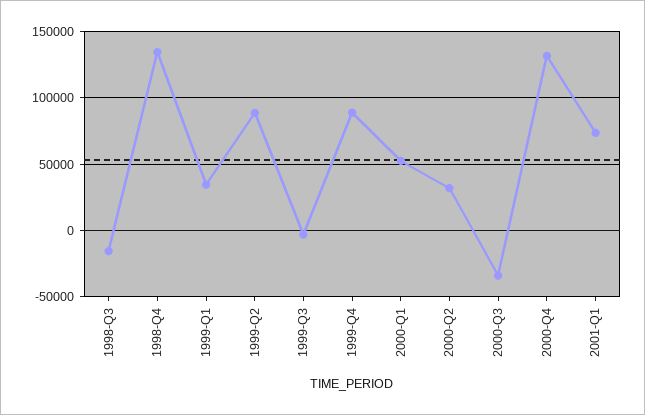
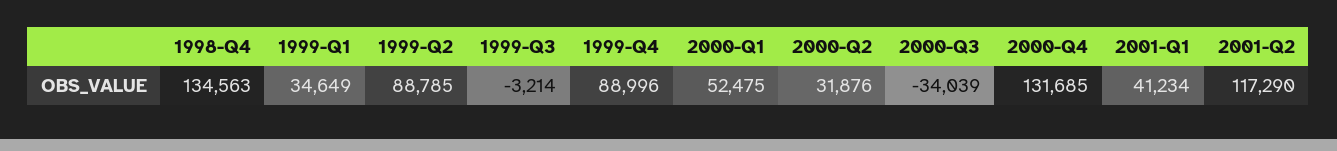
1998-Q3: -15000 -> none
2001-Q1: 75000 -> 41234
2001-Q2: none -> 117290

